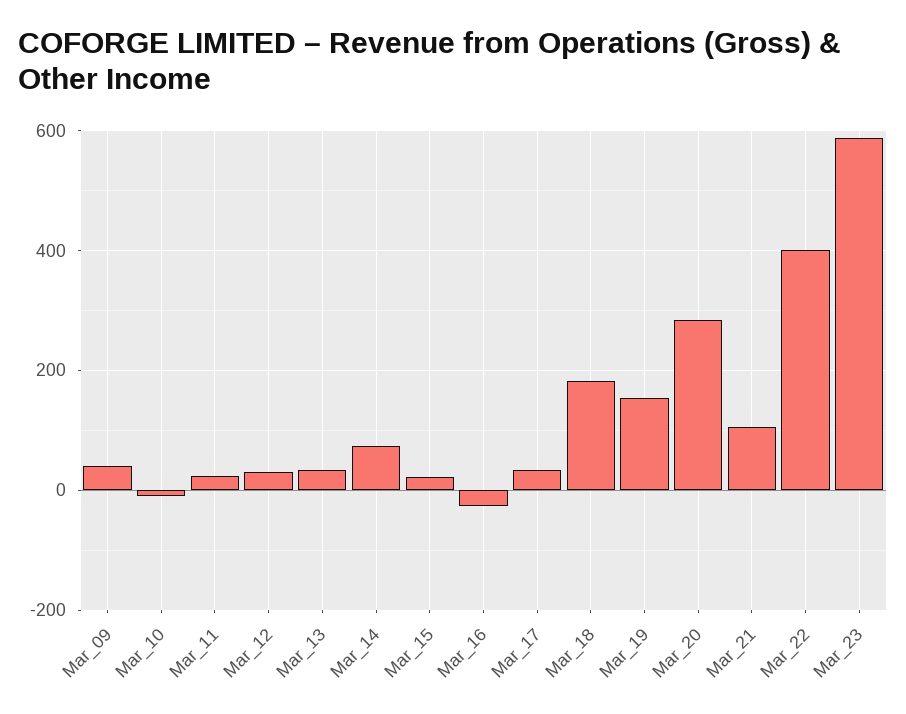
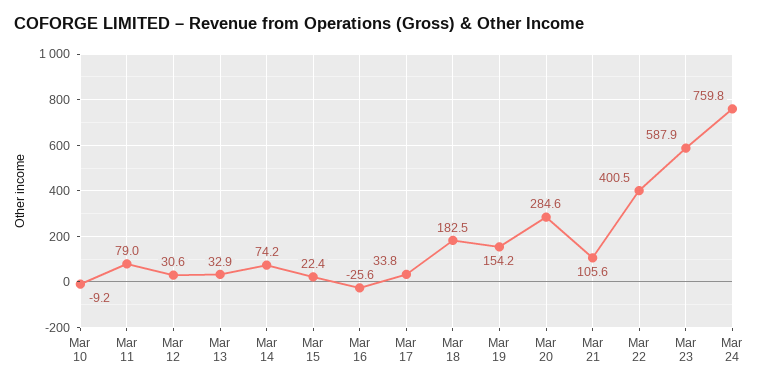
Mar_09: 40 -> none
Mar_11: 20 -> 79
Mar 24: none -> 759.8

